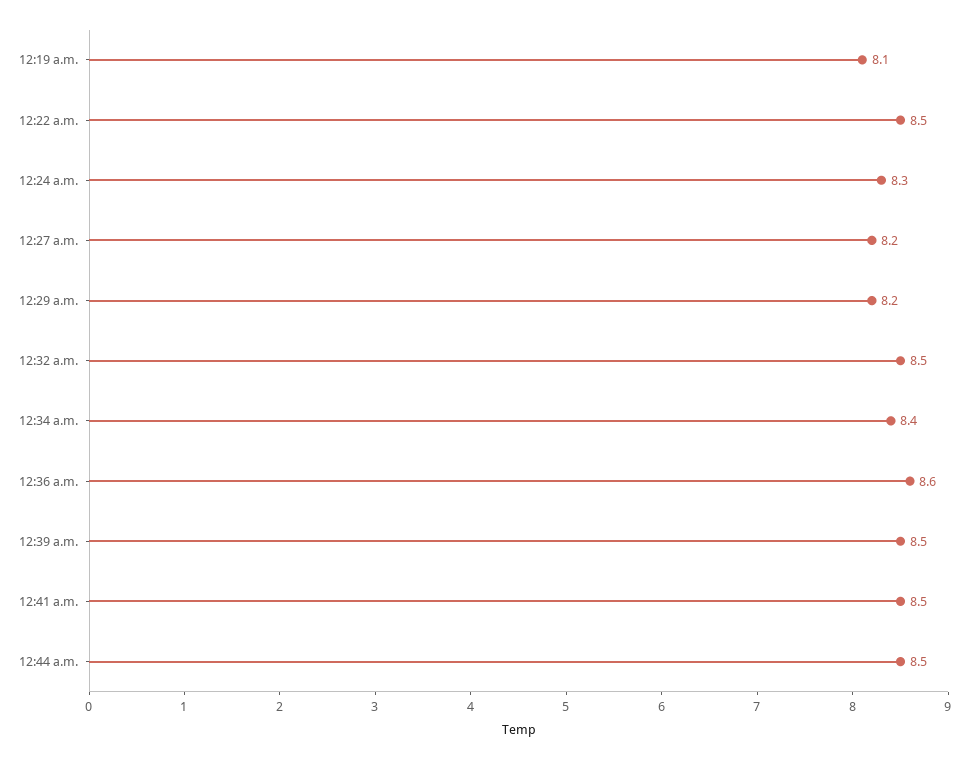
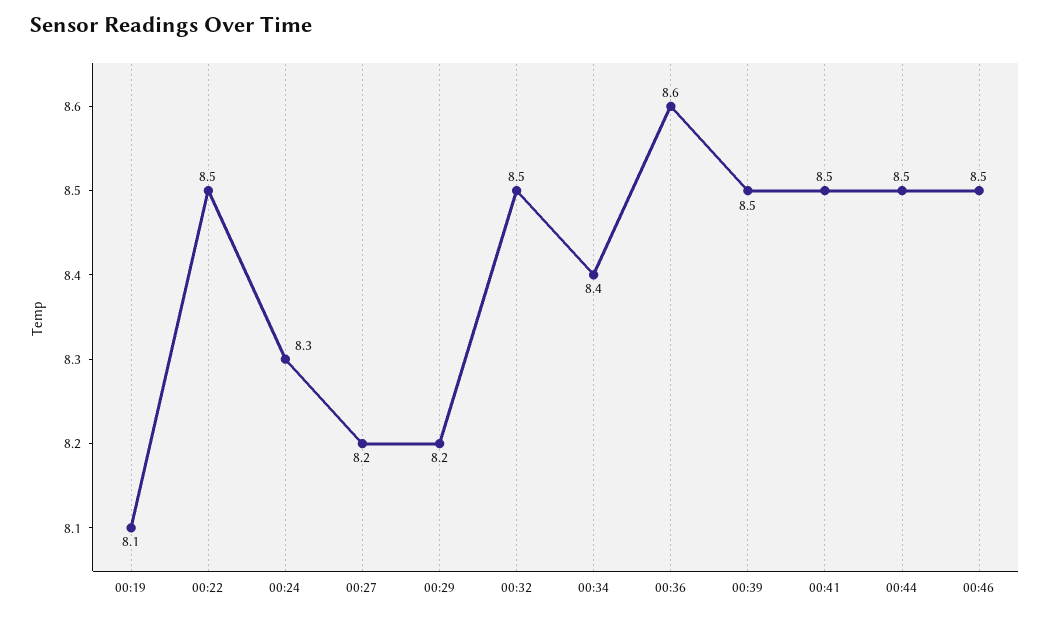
00:46: none -> 8.5

